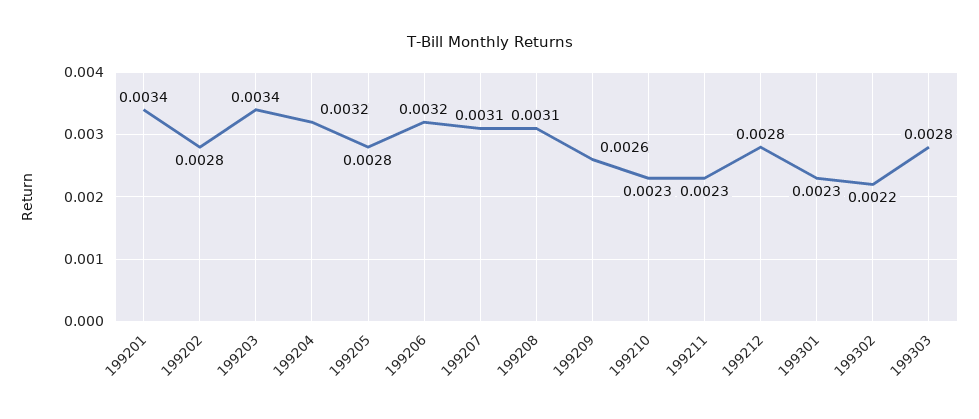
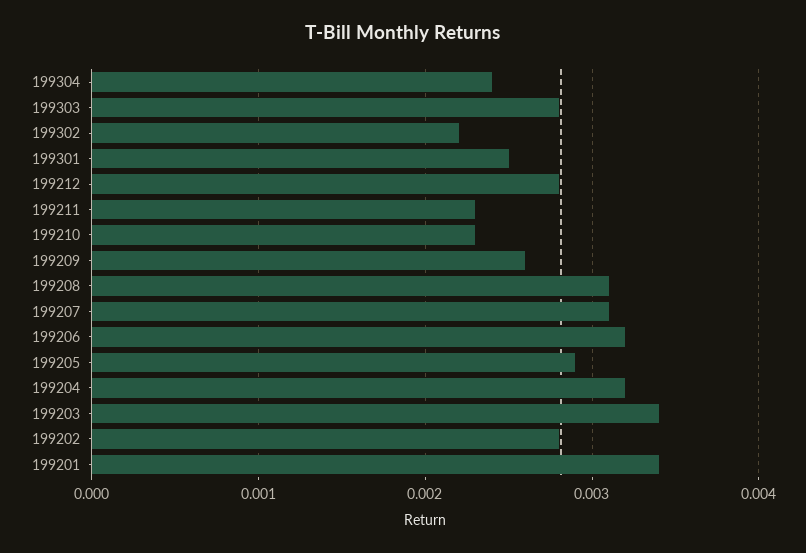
199205: 0.0028 -> 0.0029
199301: 0.0023 -> 0.0025
199304: none -> 0.0024

